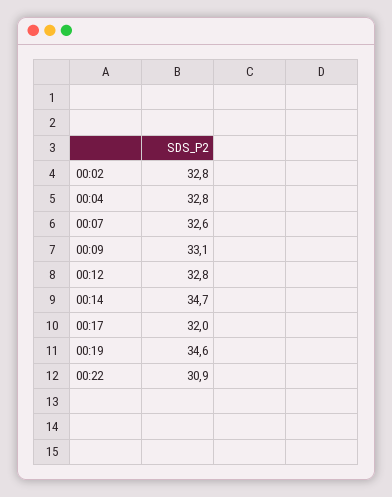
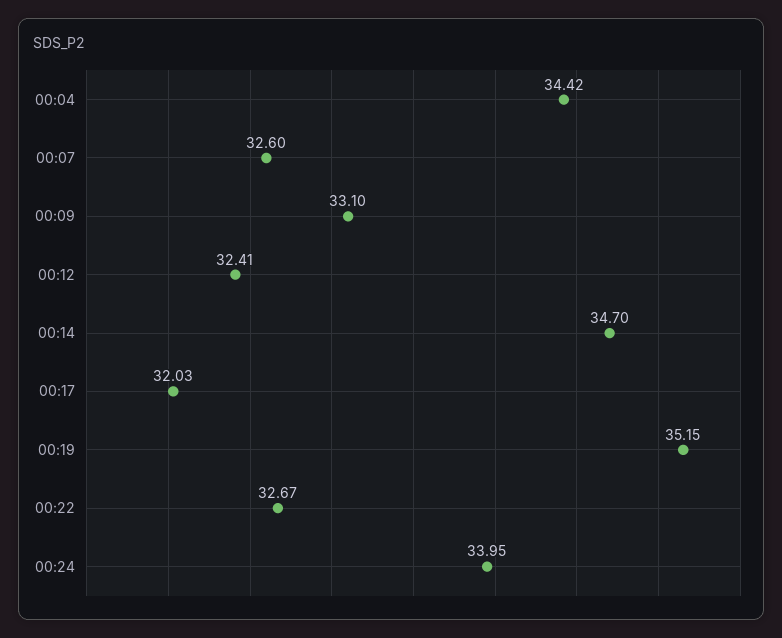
00:02: 32.8 -> none
00:04: 32.8 -> 34.42
00:12: 32.8 -> 32.41
00:19: 34.6 -> 35.15
00:22: 30.9 -> 32.67
00:24: none -> 33.95

